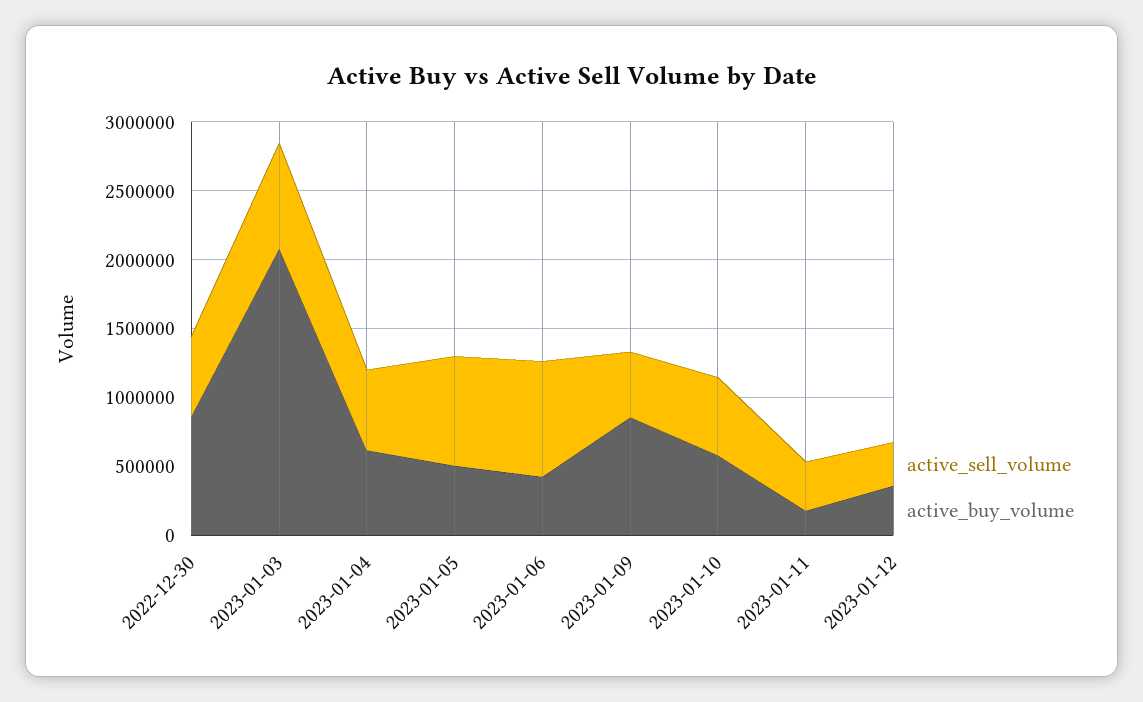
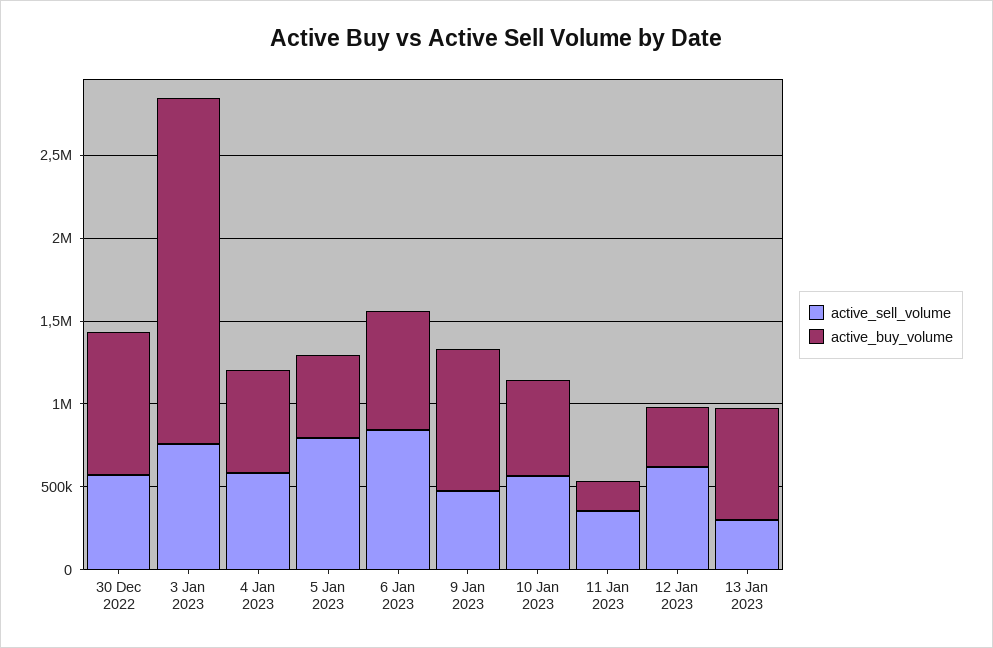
active_buy_volume, 2023-01-06: 400000 -> 700000
active_sell_volume, 2023-01-12: 300000 -> 600000
active_sell_volume, 13 Jan 2023: none -> 300000
active_buy_volume, 13 Jan 2023: none -> 700000

